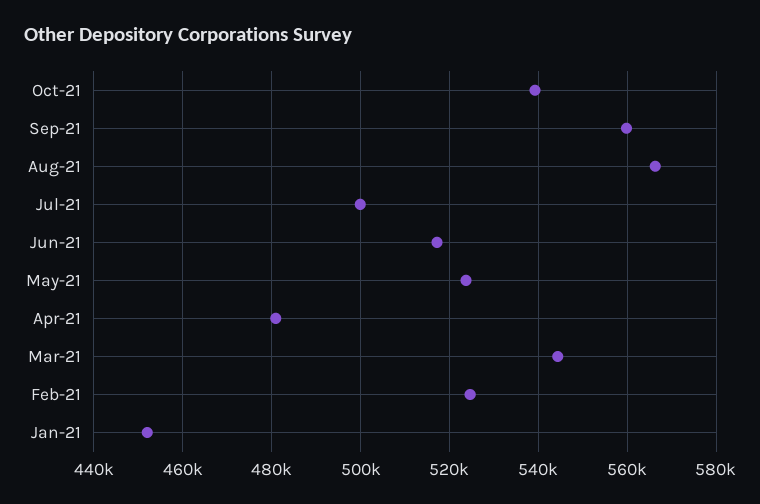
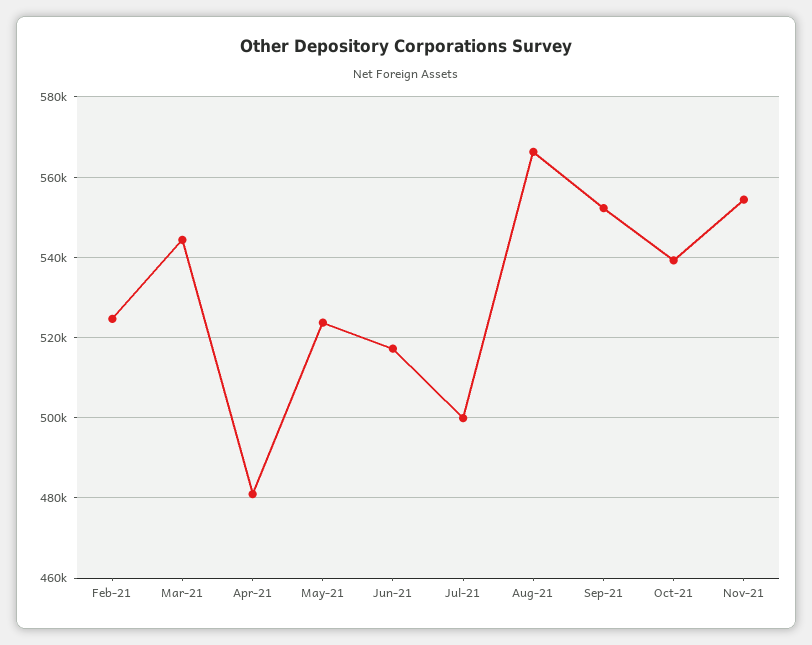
Sep-21: 560000 -> 552000
Jan-21: 452000 -> none
Nov-21: none -> 554000

